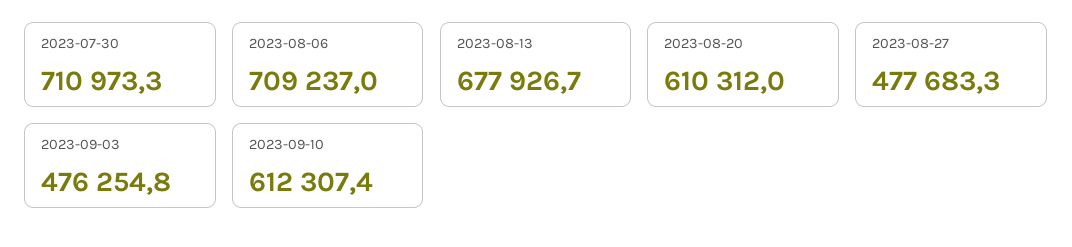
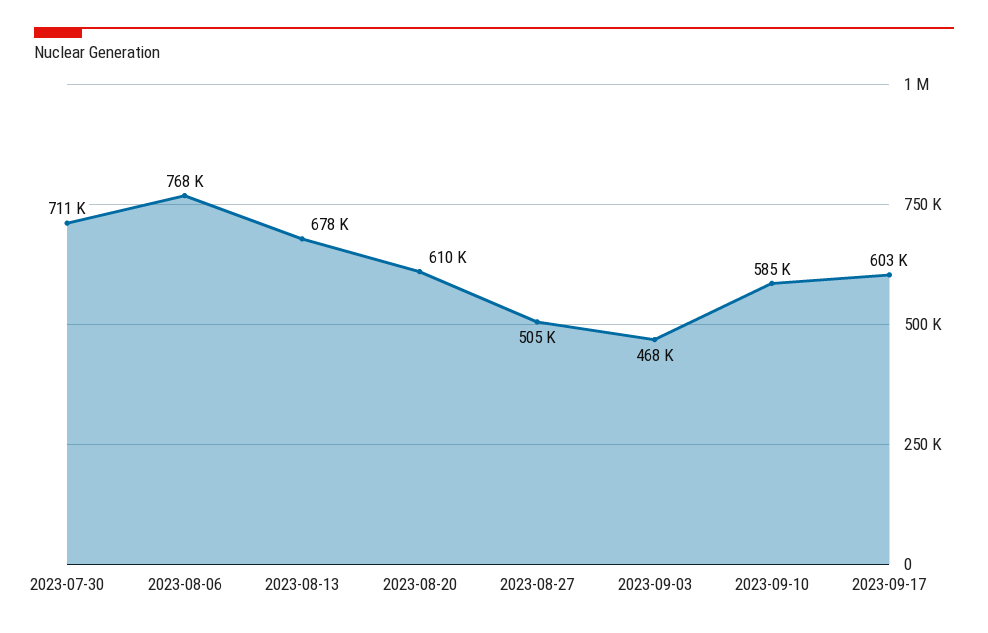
2023-08-06: 709237 -> 768000
2023-08-27: 477683.3 -> 505000
2023-09-03: 476254.8 -> 468000
2023-09-10: 612307.4 -> 585000
2023-09-17: none -> 603000

